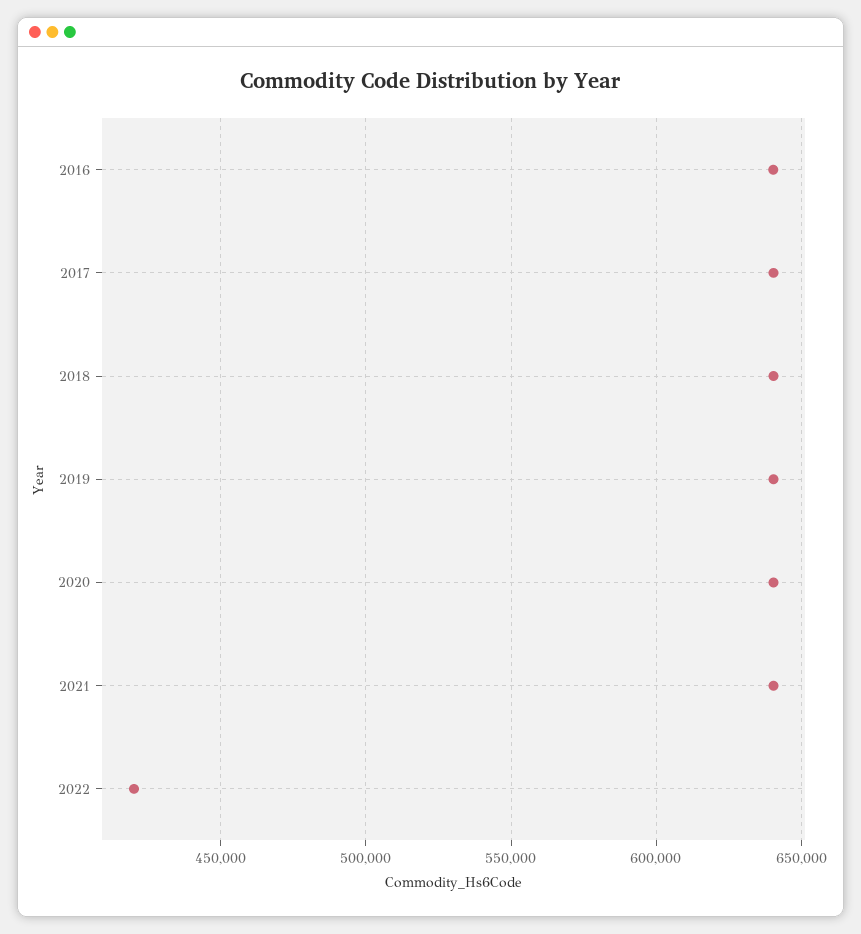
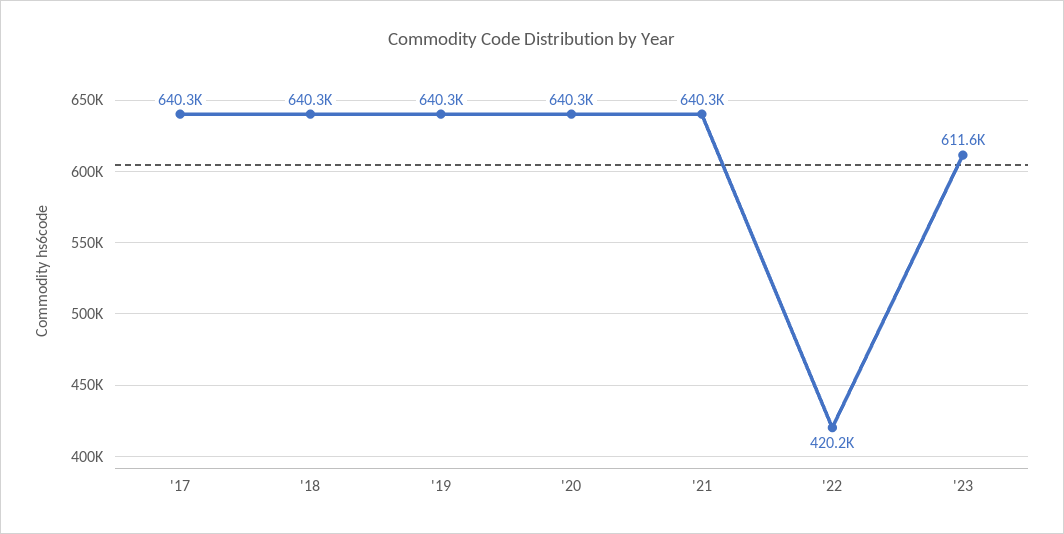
2016: 640000 -> none
'23: none -> 611600

